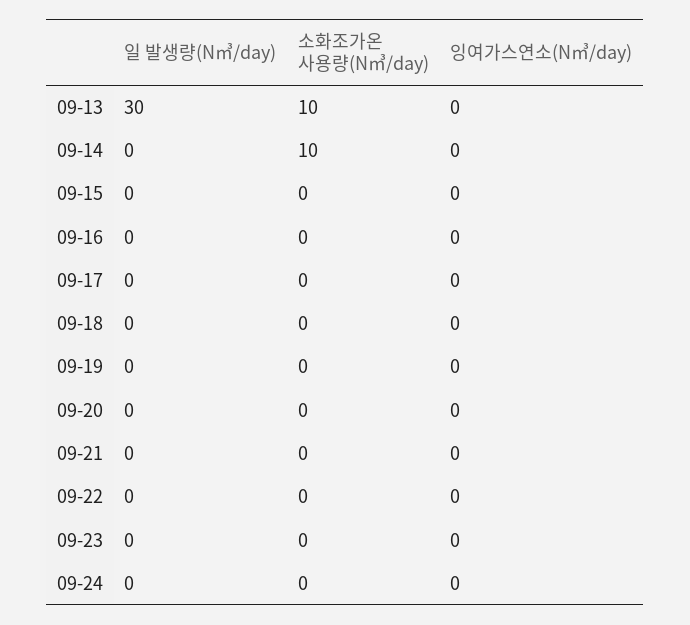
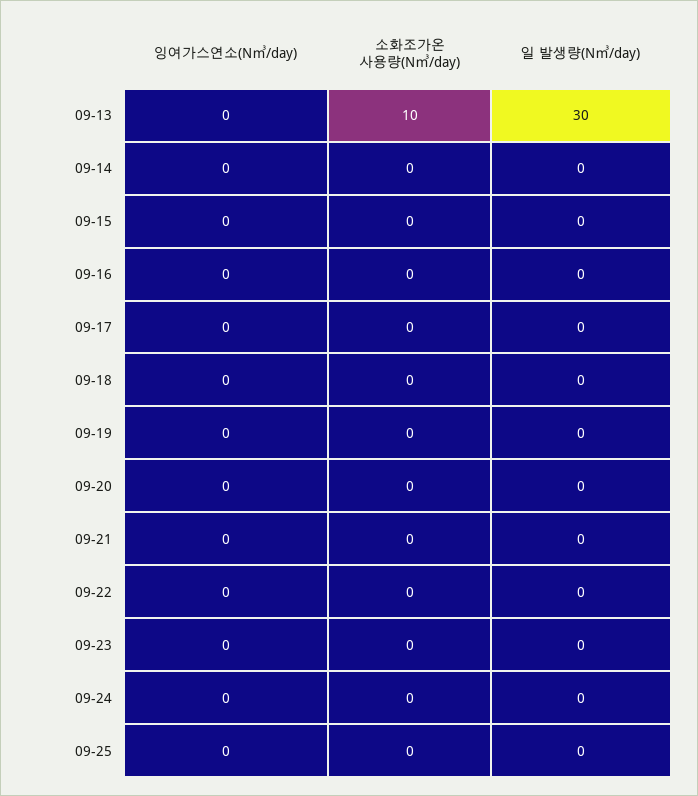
소화조가온 사용량(N㎥/day), 09-14: 10 -> 0
잉여가스연소(N㎥/day), 09-25: none -> 0
소화조가온 사용량(N㎥/day), 09-25: none -> 0
일 발생량(N㎥/day), 09-25: none -> 0

